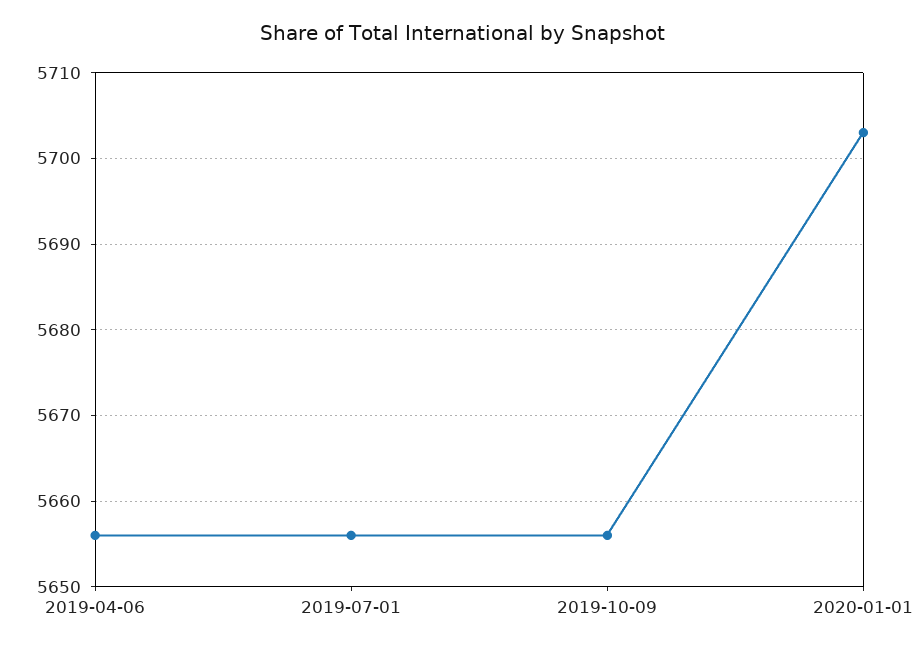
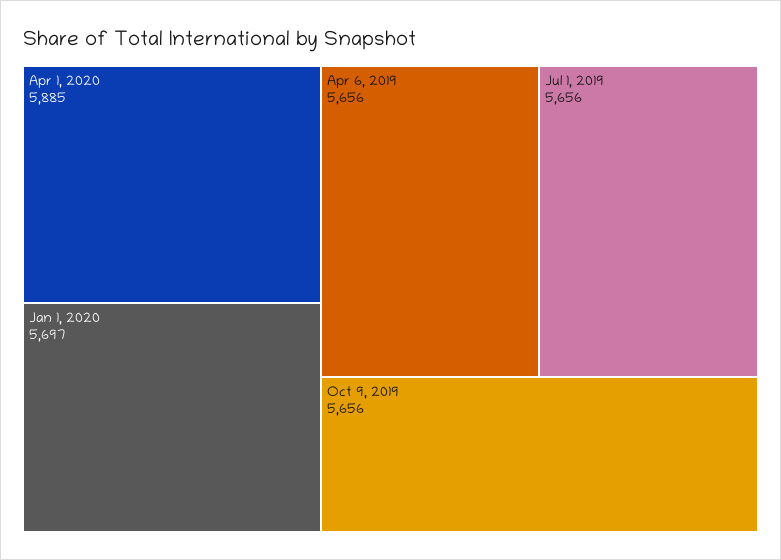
2020-01-01: 5703 -> 5697
Apr 1, 2020: none -> 5885

